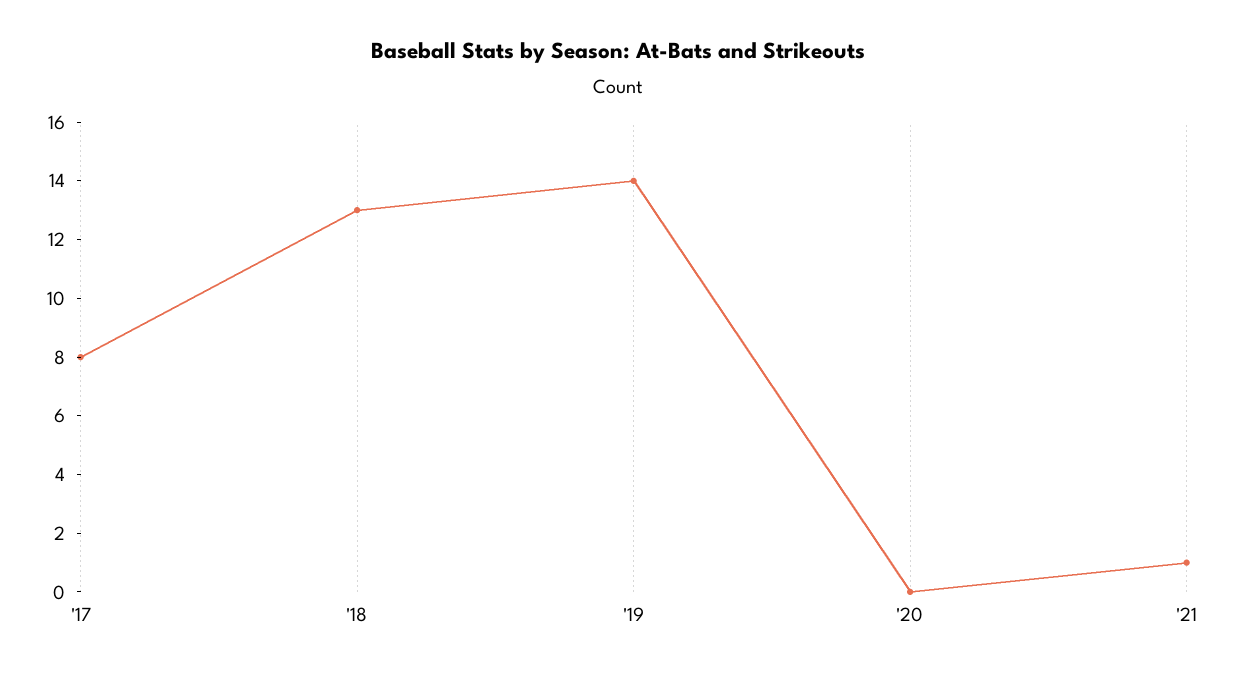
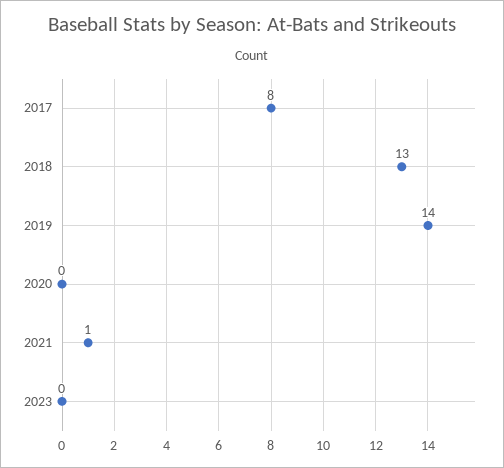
2023: none -> 0

